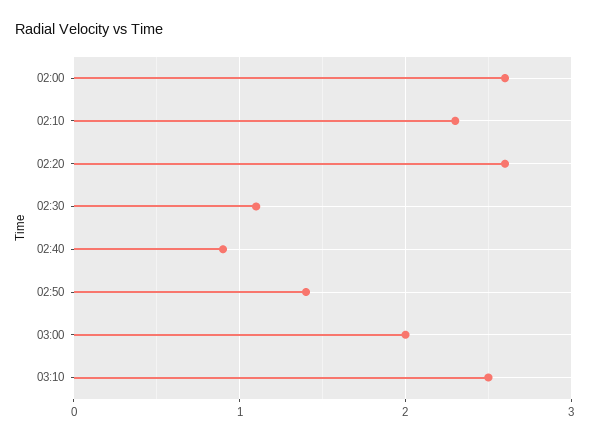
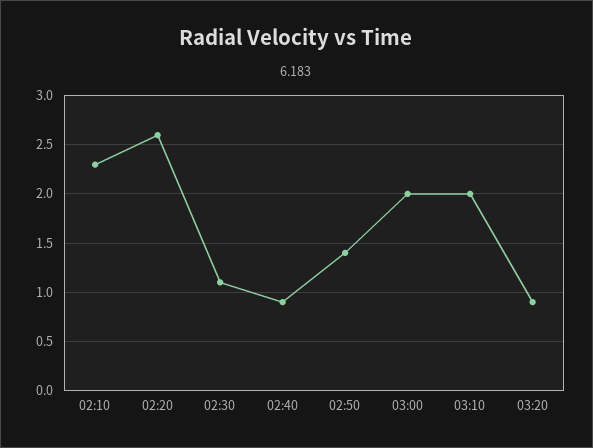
02:00: 2.6 -> none
03:10: 2.5 -> 2
03:20: none -> 0.9

